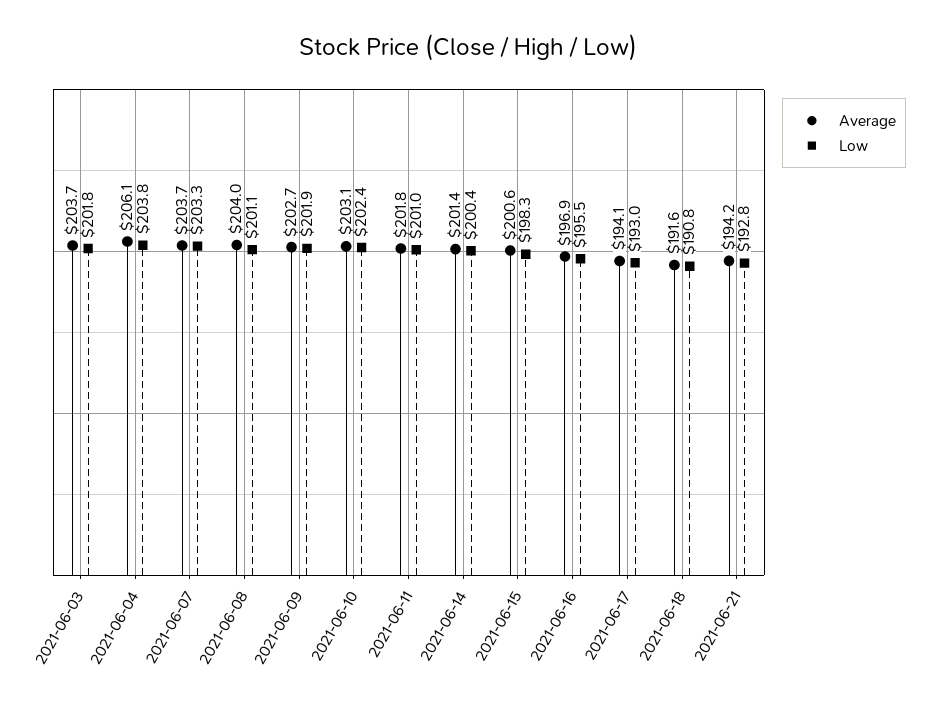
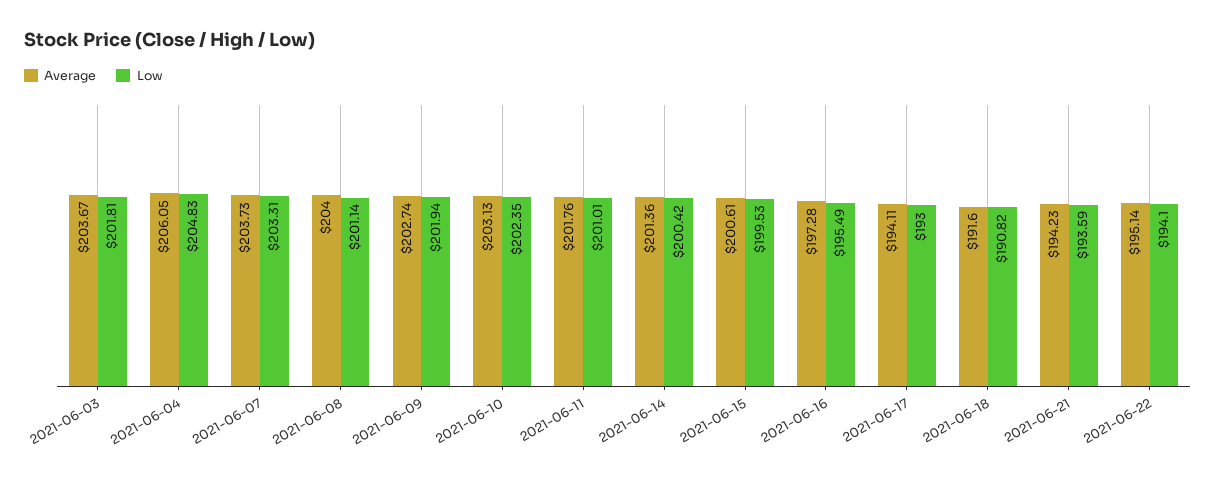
Low, 2021-06-04: 203.8 -> 204.83
Low, 2021-06-15: 198.3 -> 199.53
Average, 2021-06-16: 196.9 -> 197.28
Low, 2021-06-21: 192.8 -> 193.59
Average, 2021-06-22: none -> 195.14
Low, 2021-06-22: none -> 194.1

